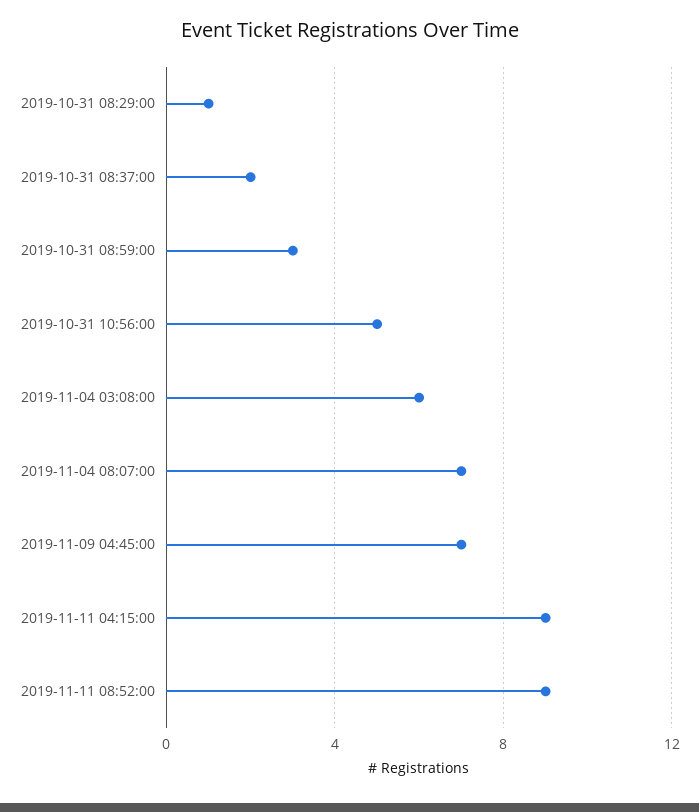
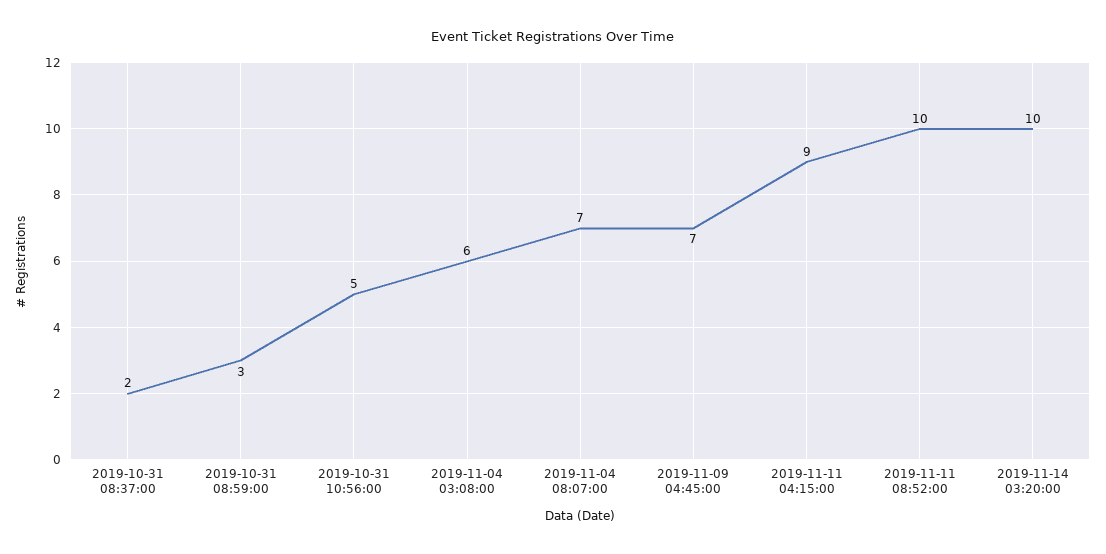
2019-10-31 08:29:00: 1 -> none
2019-11-11 08:52:00: 9 -> 10
2019-11-14 03:20:00: none -> 10

